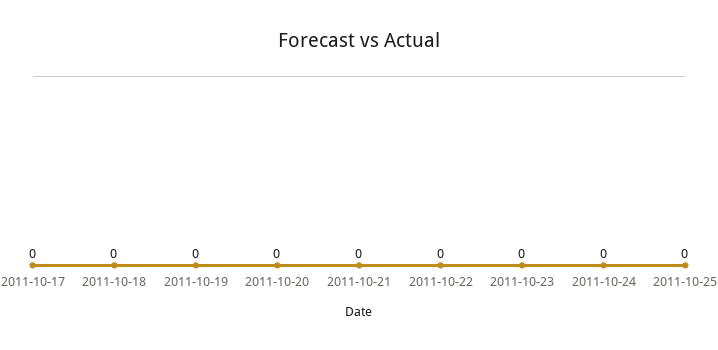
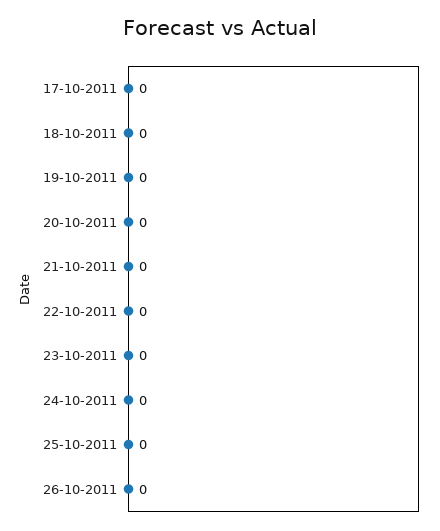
26-10-2011: none -> 0

